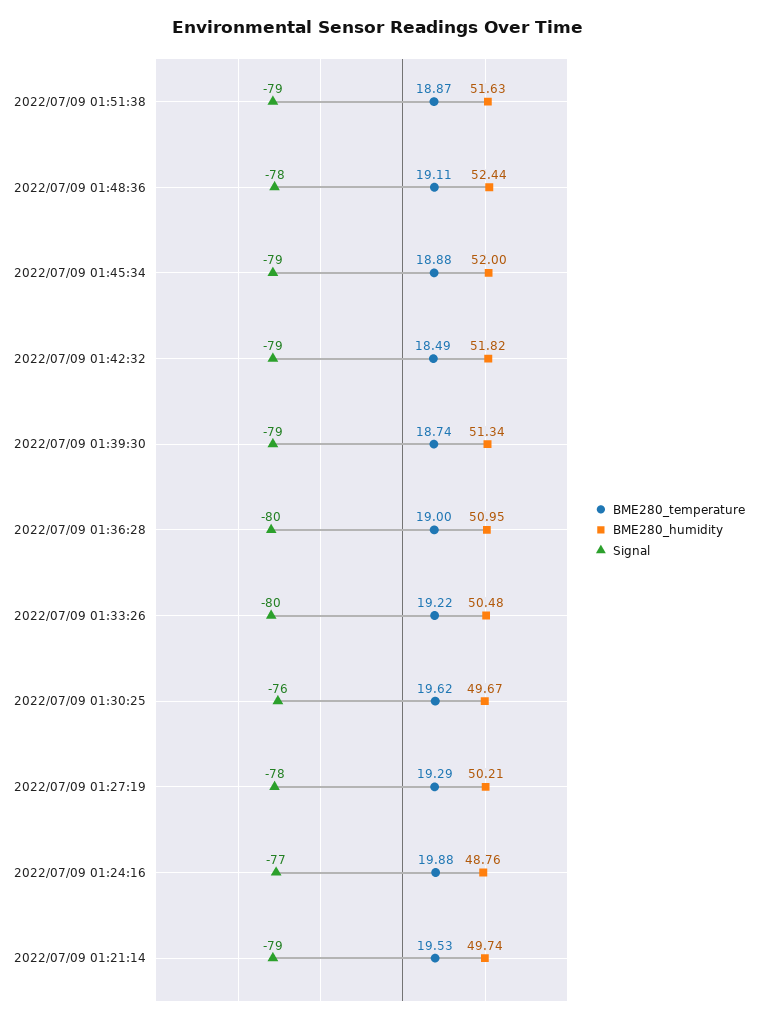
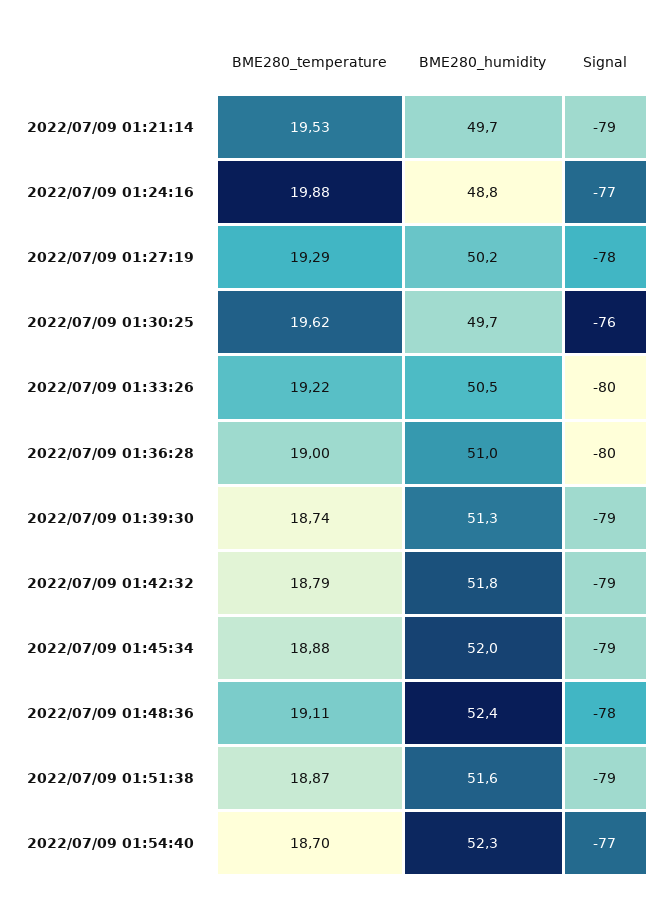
BME280_temperature, 2022/07/09 01:42:32: 18.49 -> 18.79
BME280_temperature, 2022/07/09 01:54:40: none -> 18.7
BME280_humidity, 2022/07/09 01:54:40: none -> 52.3
Signal, 2022/07/09 01:54:40: none -> -77

